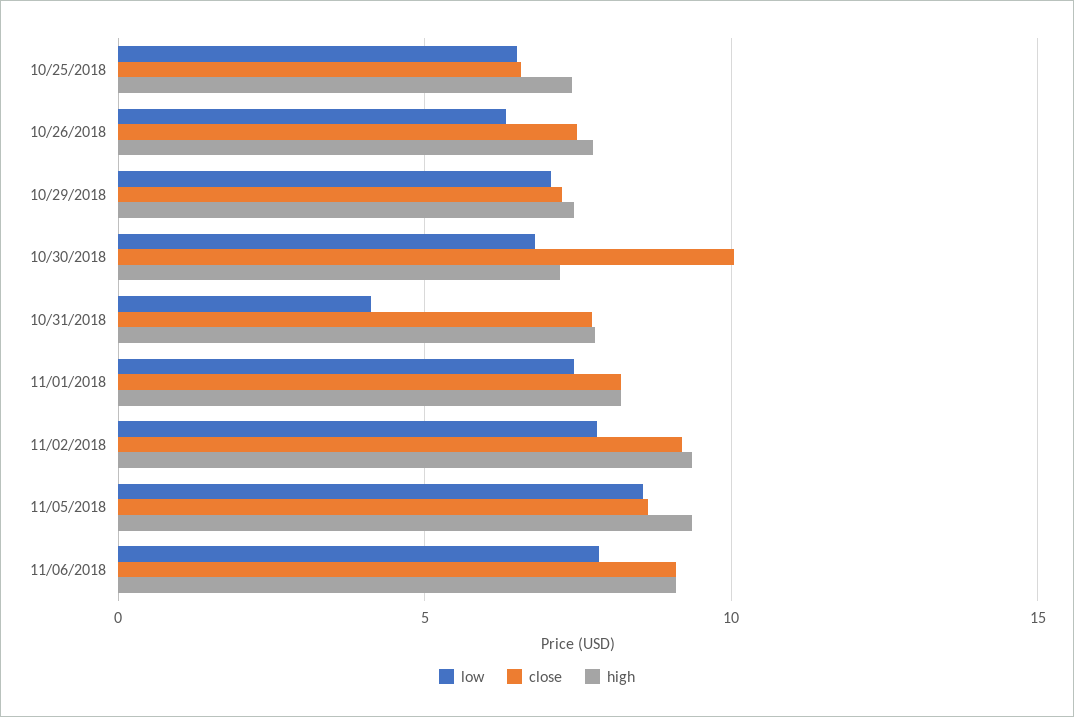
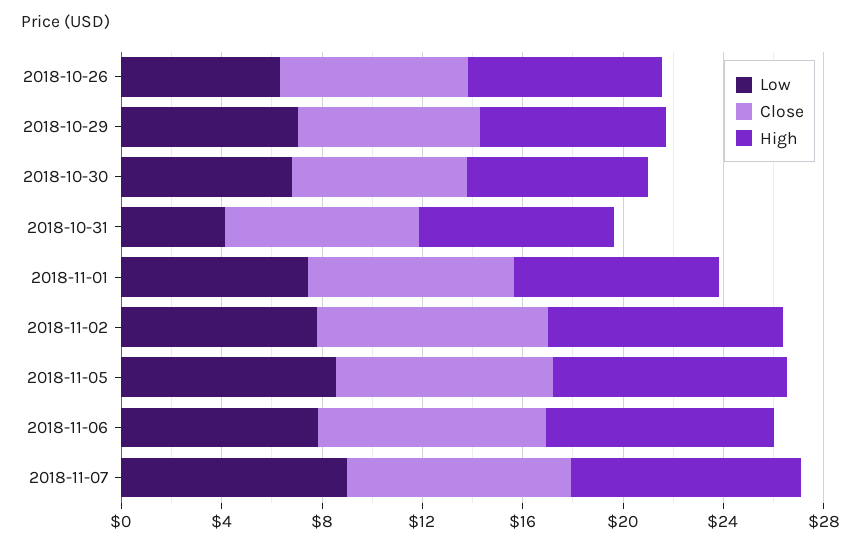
low, 10/25/2018: 6.5 -> none
close, 10/25/2018: 6.5 -> none
high, 10/25/2018: 7.5 -> none
close, 10/30/2018: 10 -> 7
low, 2018-11-07: none -> 9
close, 2018-11-07: none -> 9
high, 2018-11-07: none -> 9

